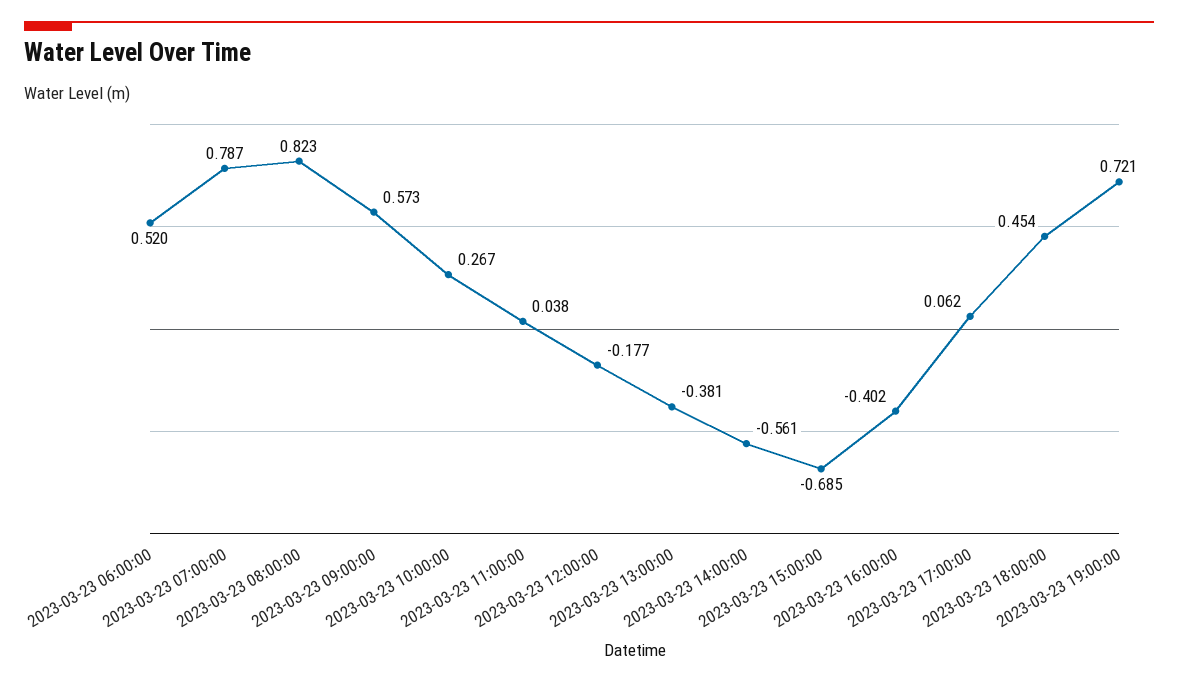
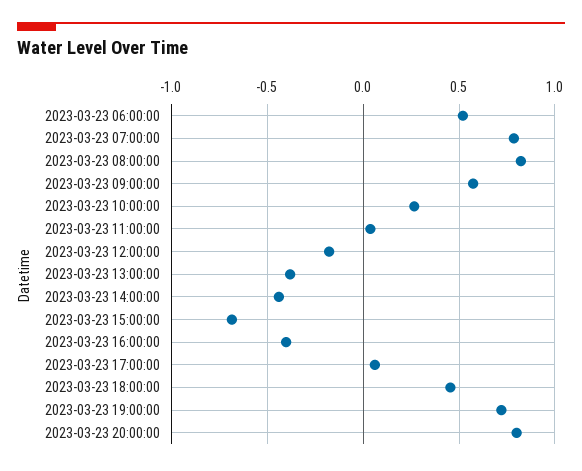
2023-03-23 14:00:00: -0.561 -> -0.45
2023-03-23 20:00:00: none -> 0.8

